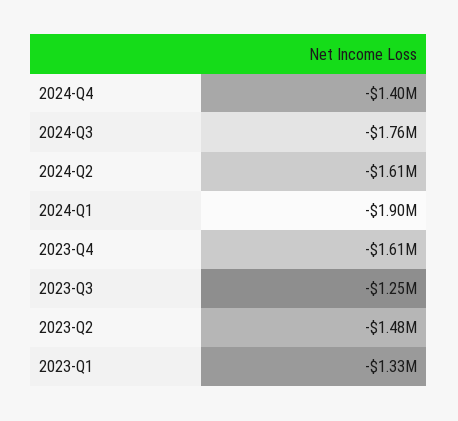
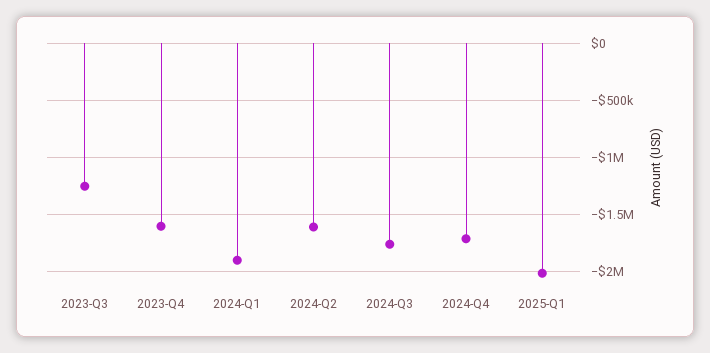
2024-Q4: -1400000 -> -1700000
2023-Q2: -1480000 -> none
2023-Q1: -1330000 -> none
2025-Q1: none -> -2000000

